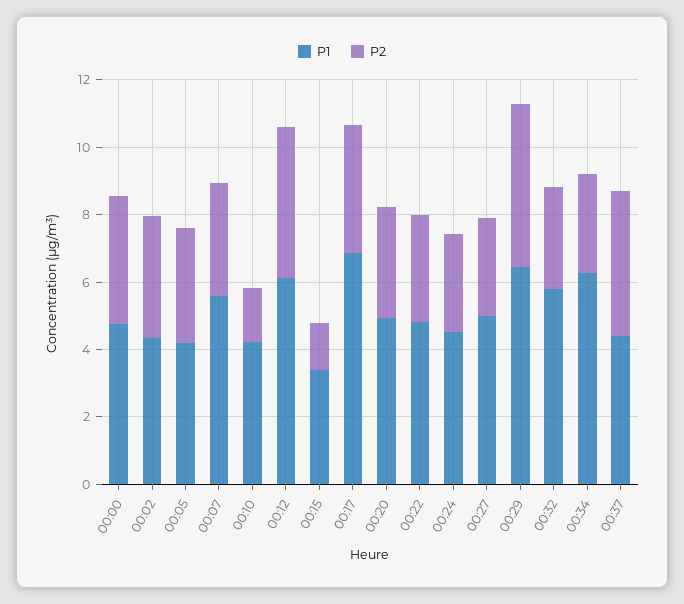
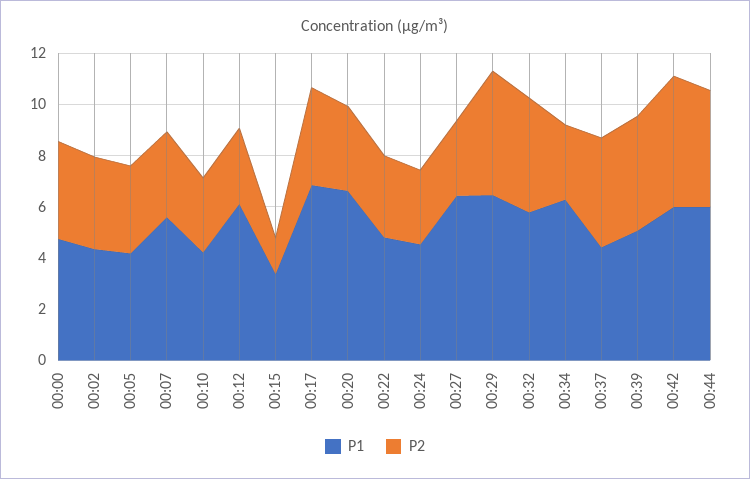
P2, 00:10: 1.5 -> 3
P2, 00:12: 4.5 -> 3
P1, 00:20: 5 -> 6.5
P1, 00:27: 5 -> 6.5
P2, 00:32: 3 -> 4.5
P1, 00:39: none -> 5
P2, 00:39: none -> 4.5
P1, 00:42: none -> 6
P2, 00:42: none -> 5
P1, 00:44: none -> 6
P2, 00:44: none -> 4.5

